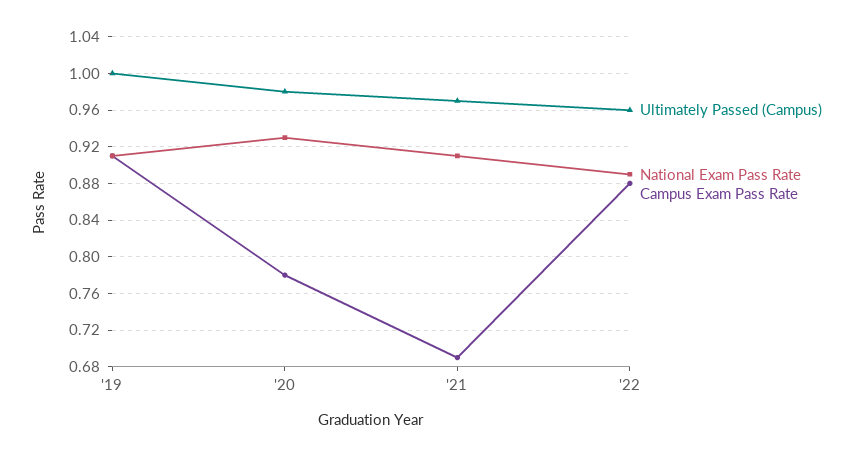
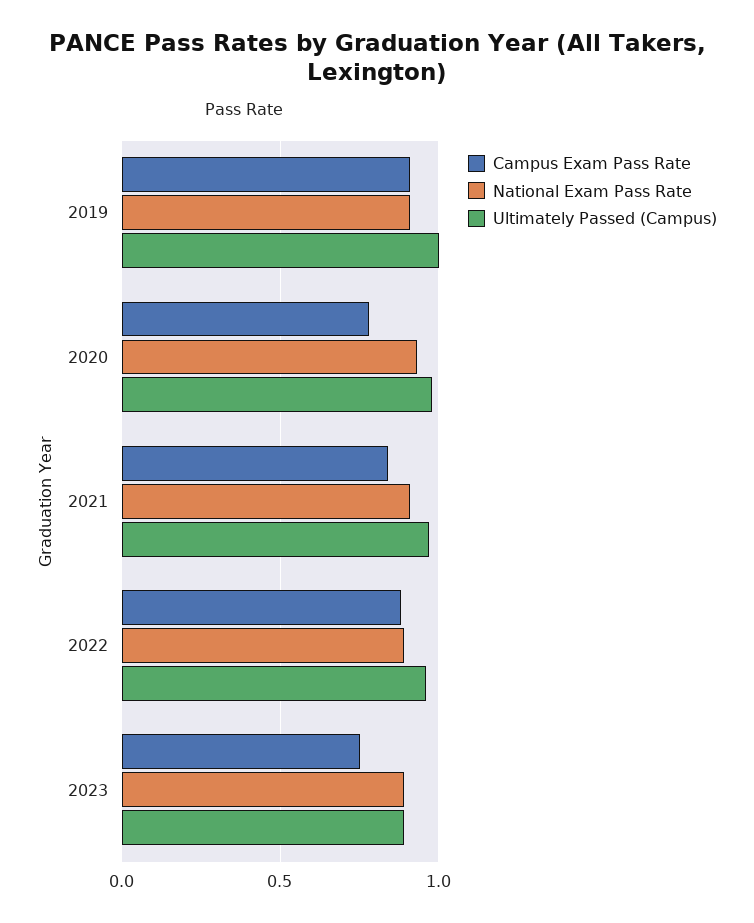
Campus Exam Pass Rate, '21: 0.69 -> 0.85
Campus Exam Pass Rate, 2023: none -> 0.75
National Exam Pass Rate, 2023: none -> 0.9
Ultimately Passed (Campus), 2023: none -> 0.9

